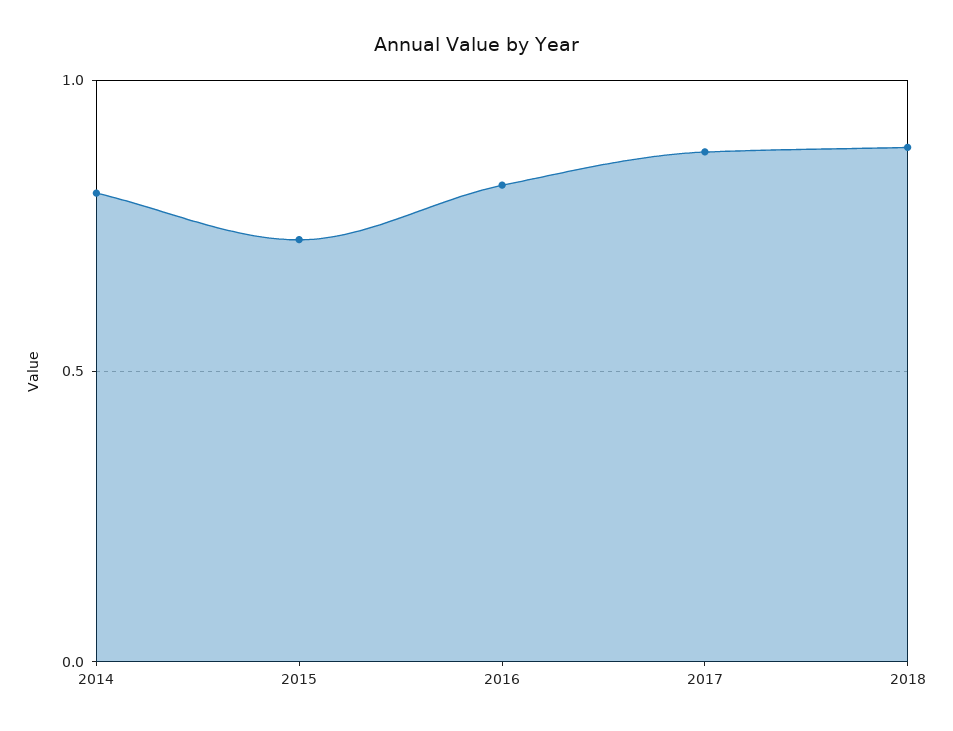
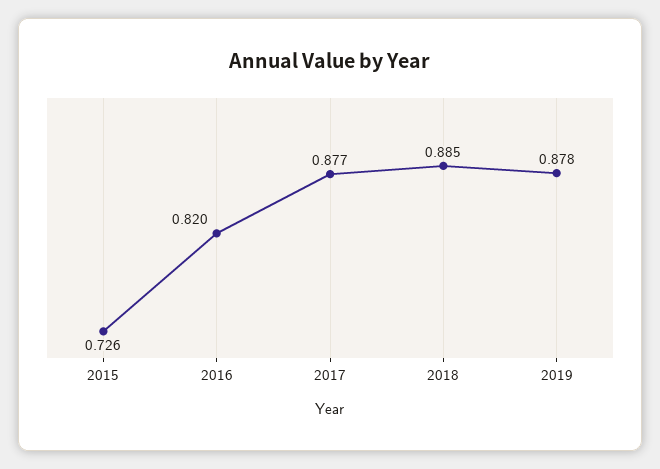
2014: 0.8 -> none
2019: none -> 0.878

